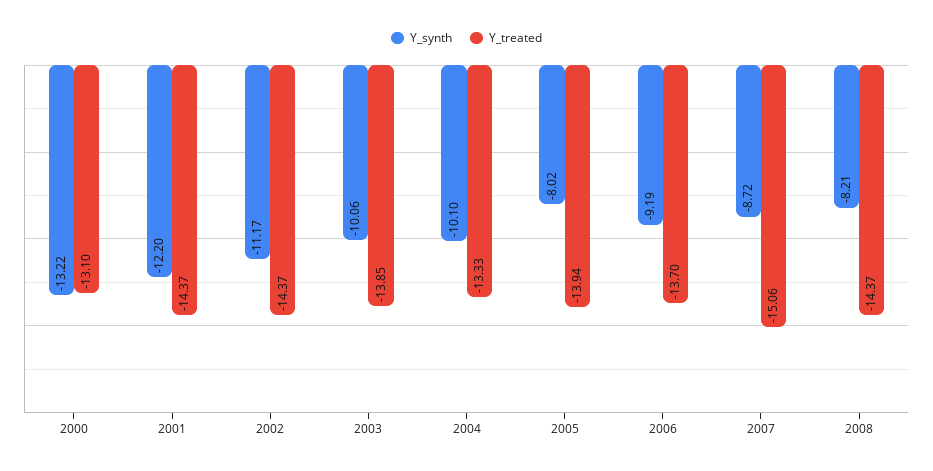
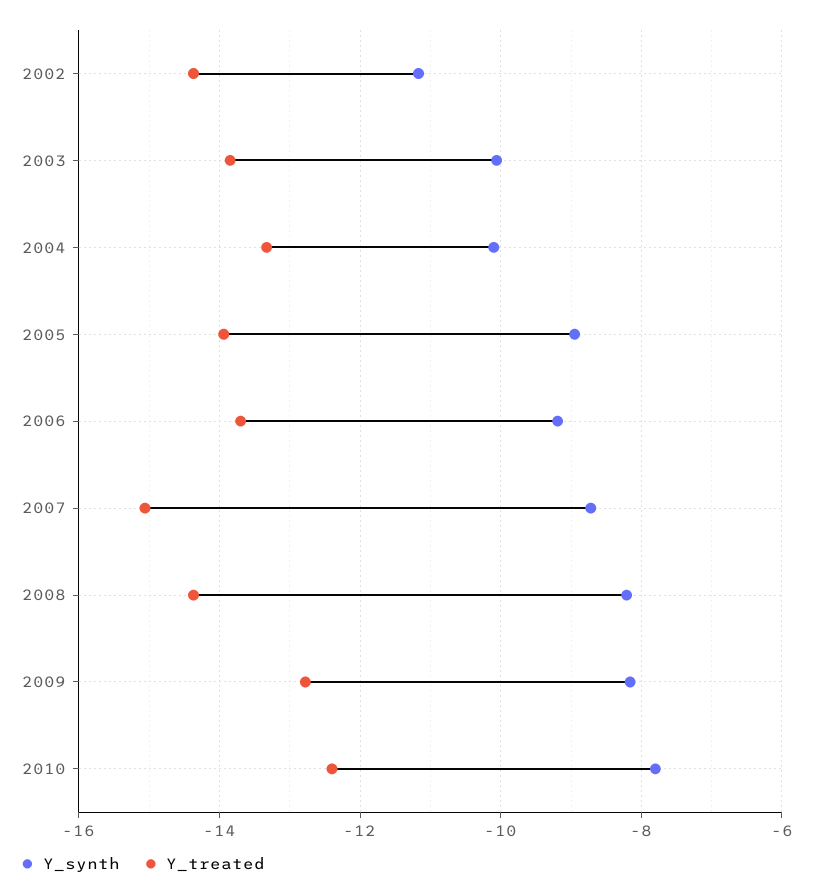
Y_synth, 2000: -13.22 -> none
Y_treated, 2000: -13.1 -> none
Y_synth, 2001: -12.2 -> none
Y_treated, 2001: -14.37 -> none
Y_synth, 2005: -8.02 -> -9
Y_synth, 2009: none -> -8.2
Y_treated, 2009: none -> -12.8
Y_synth, 2010: none -> -7.8
Y_treated, 2010: none -> -12.4

